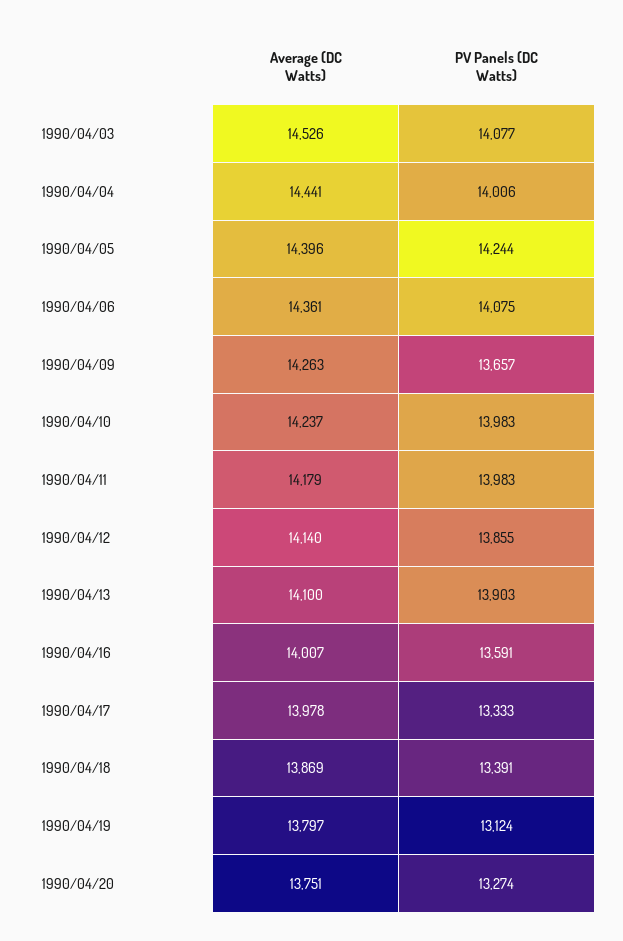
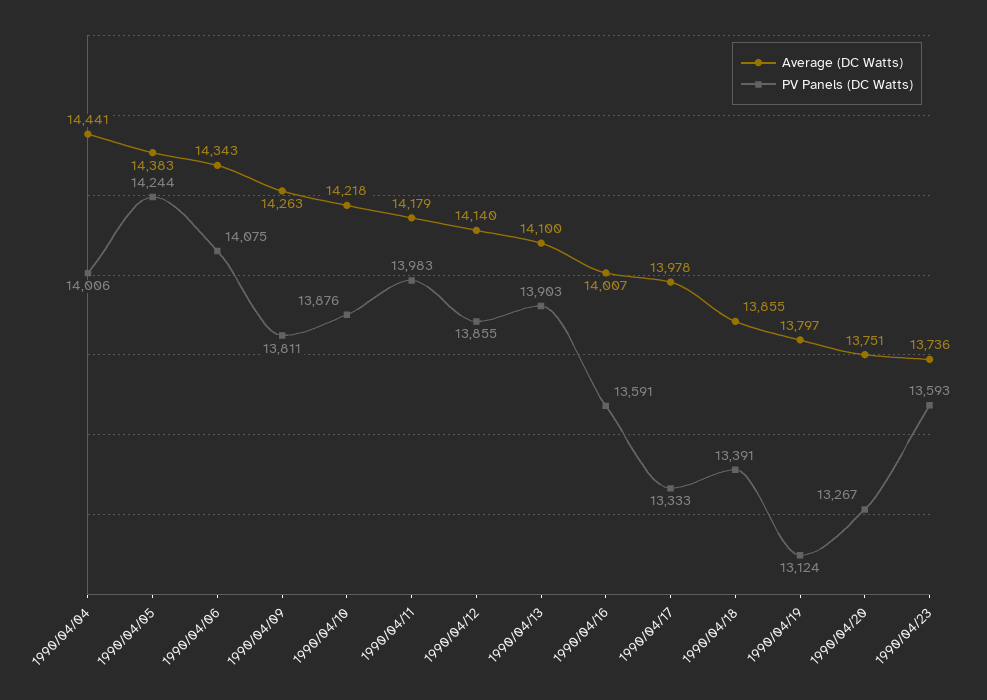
Average (DC Watts), 1990/04/03: 14526 -> none
PV Panels (DC Watts), 1990/04/03: 14077 -> none
Average (DC Watts), 1990/04/05: 14396 -> 14383
Average (DC Watts), 1990/04/06: 14361 -> 14343
PV Panels (DC Watts), 1990/04/09: 13657 -> 13811
Average (DC Watts), 1990/04/10: 14237 -> 14218
PV Panels (DC Watts), 1990/04/10: 13983 -> 13876
Average (DC Watts), 1990/04/18: 13869 -> 13855
PV Panels (DC Watts), 1990/04/20: 13274 -> 13267
Average (DC Watts), 1990/04/23: none -> 13736
PV Panels (DC Watts), 1990/04/23: none -> 13593

